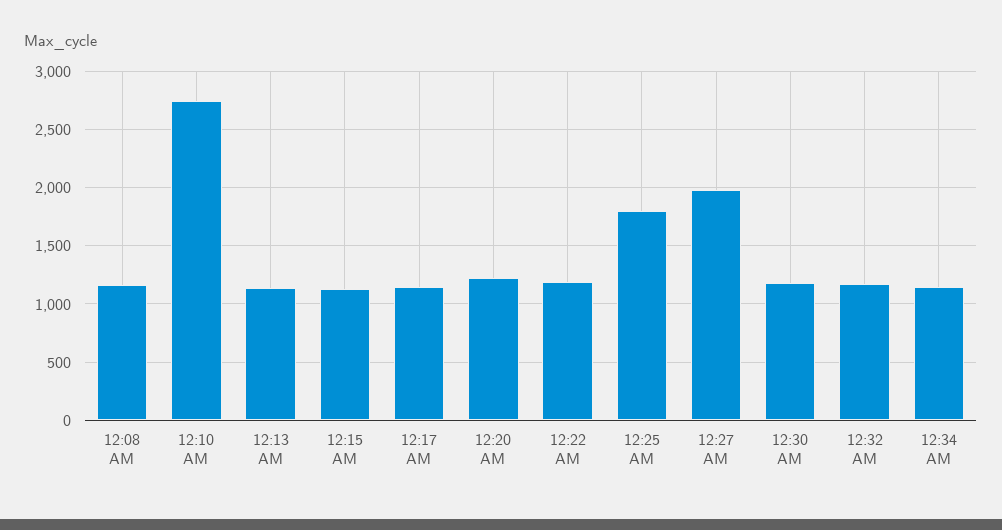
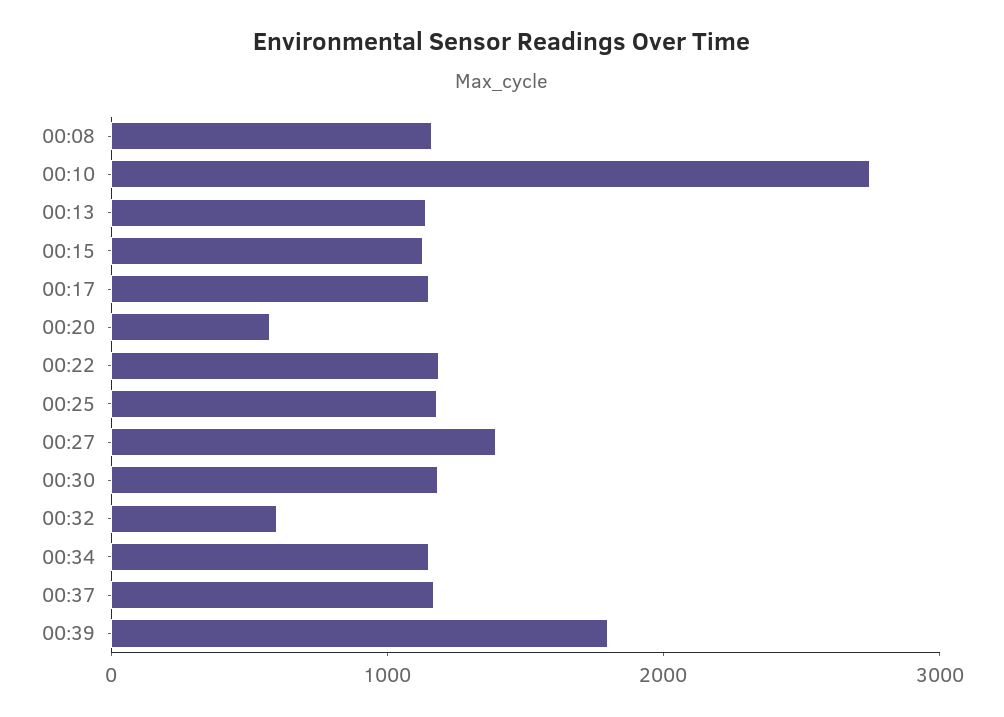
12:20 AM: 1200 -> 600
12:25 AM: 1800 -> 1200
12:27 AM: 2000 -> 1400
12:32 AM: 1200 -> 600
00:37: none -> 1200
00:39: none -> 1800

